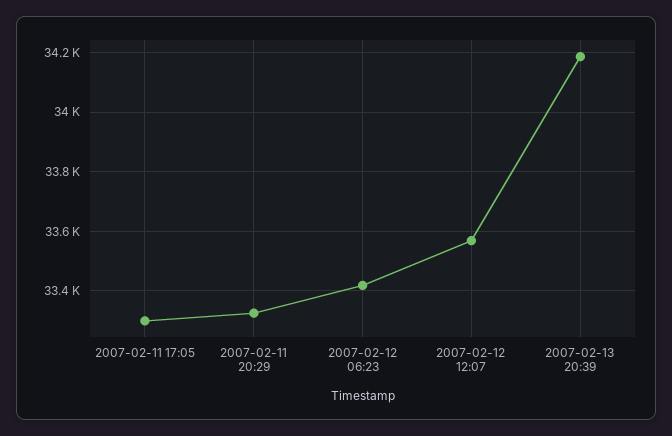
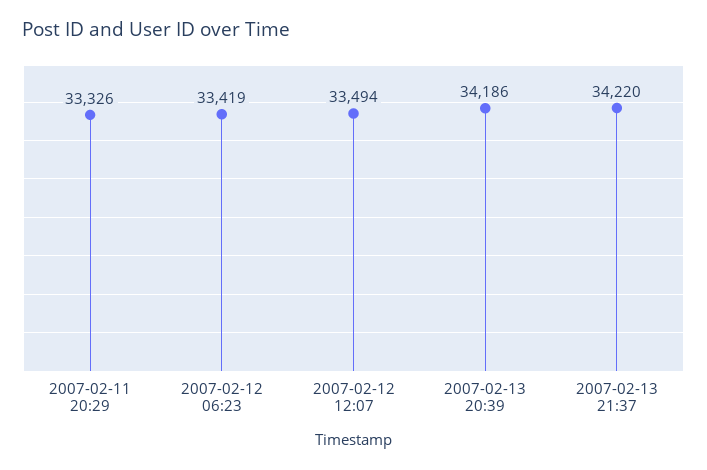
2007-02-11 17:05: 33300 -> none
2007-02-12 12:07: 33575 -> 33494
2007-02-13 21:37: none -> 34220

